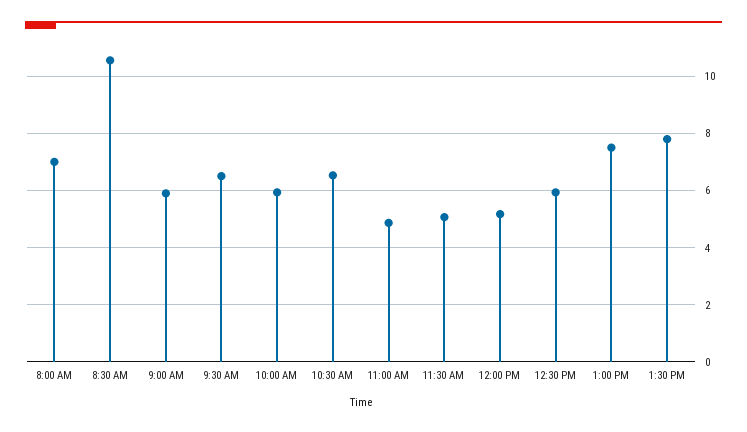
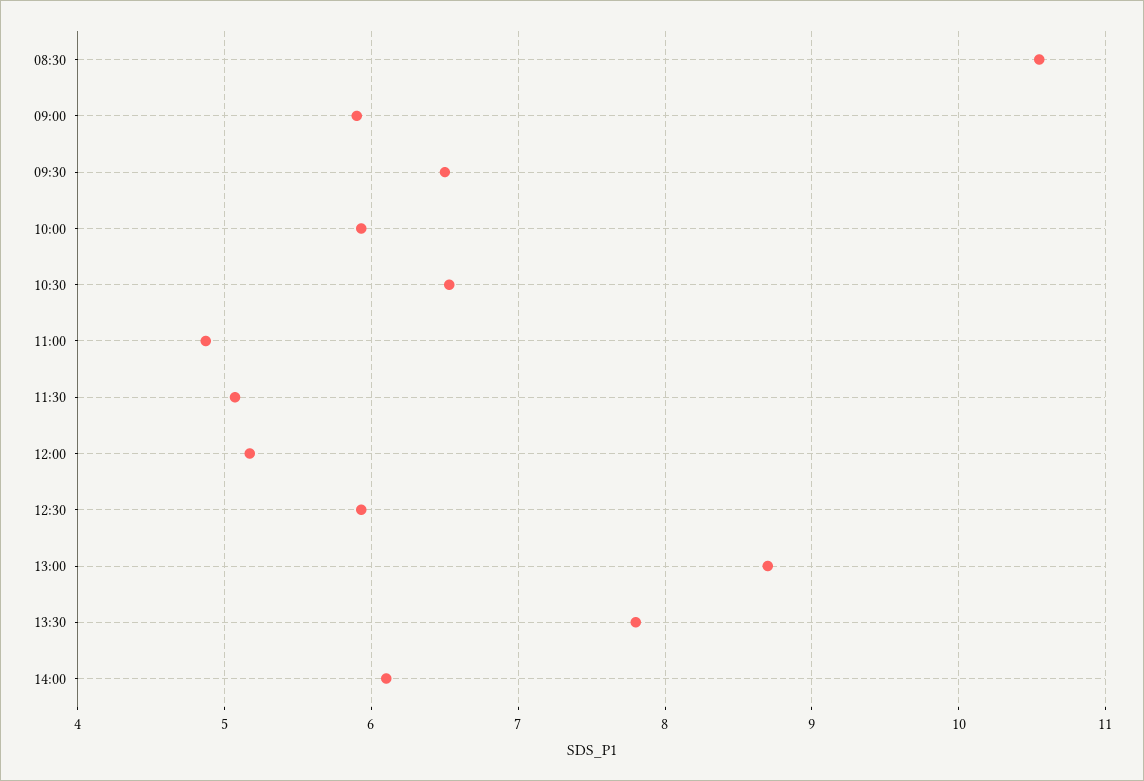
8:00 AM: 7 -> none
1:00 PM: 7.5 -> 8.7
14:00: none -> 6.1

